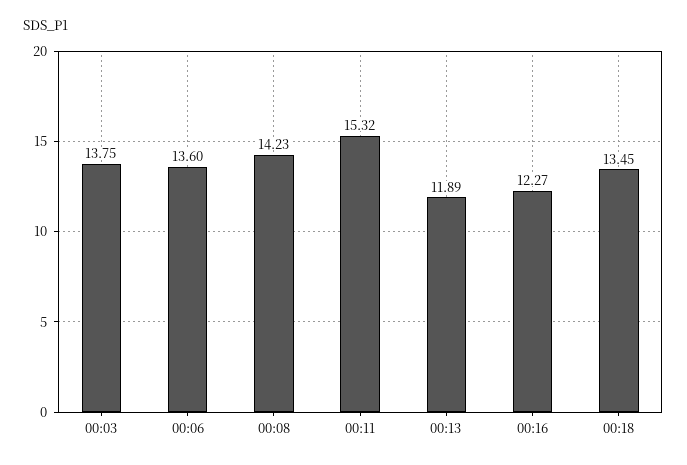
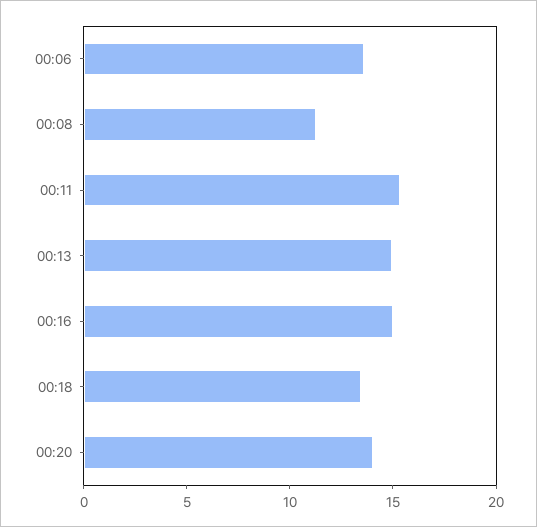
00:03: 13.75 -> none
00:08: 14.23 -> 11
00:13: 11.89 -> 15
00:16: 12.27 -> 15
00:20: none -> 14

